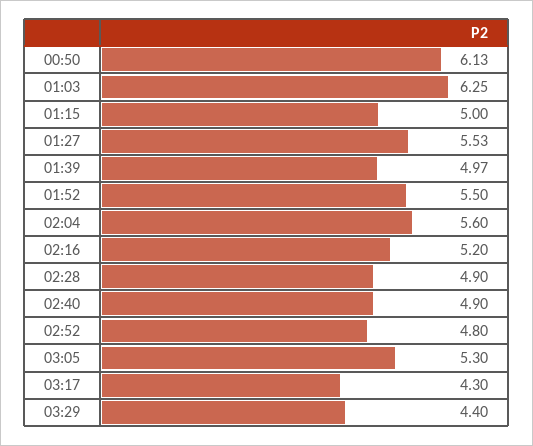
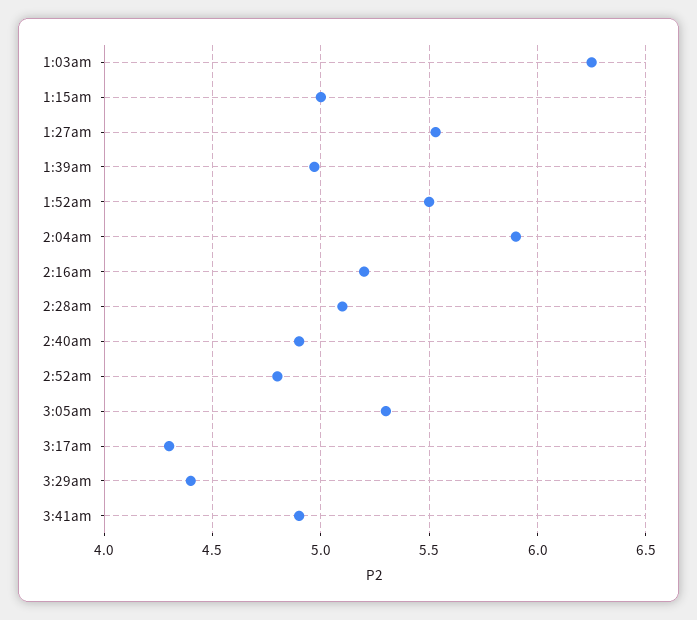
00:50: 6.13 -> none
02:04: 5.6 -> 5.9
02:28: 4.9 -> 5.1
3:41am: none -> 4.9

